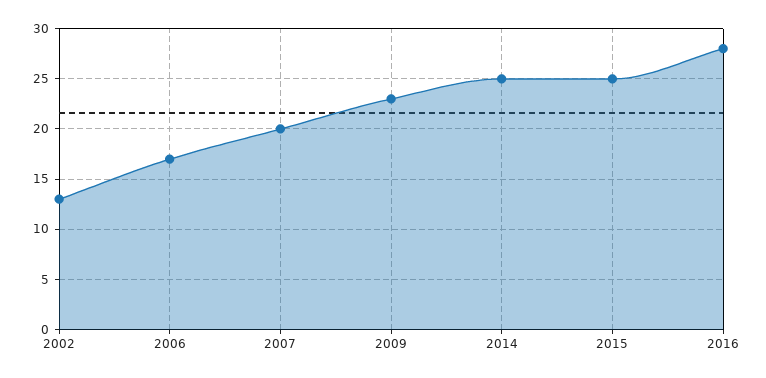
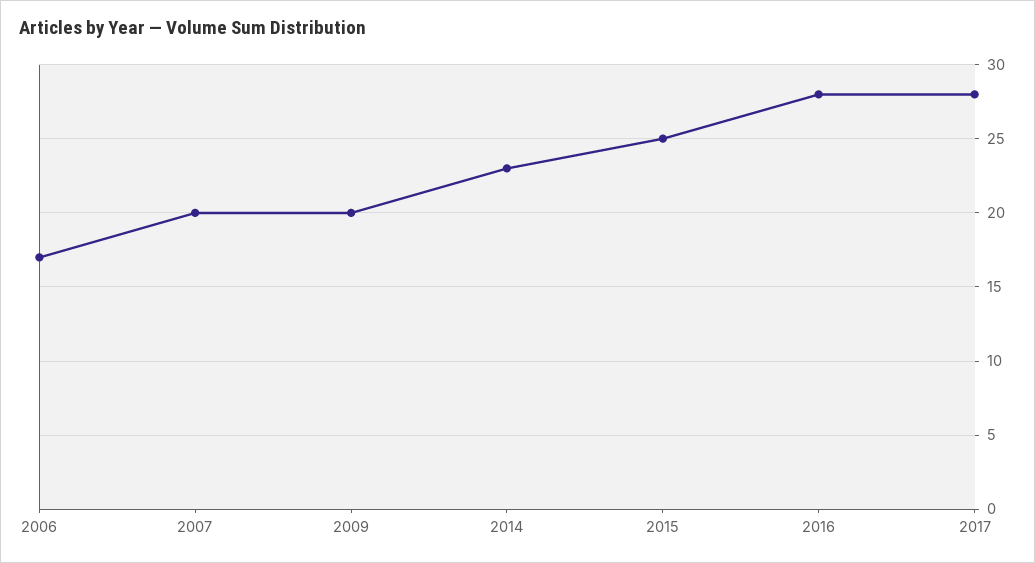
2002: 13 -> none
2009: 23 -> 20
2014: 25 -> 23
2017: none -> 28

